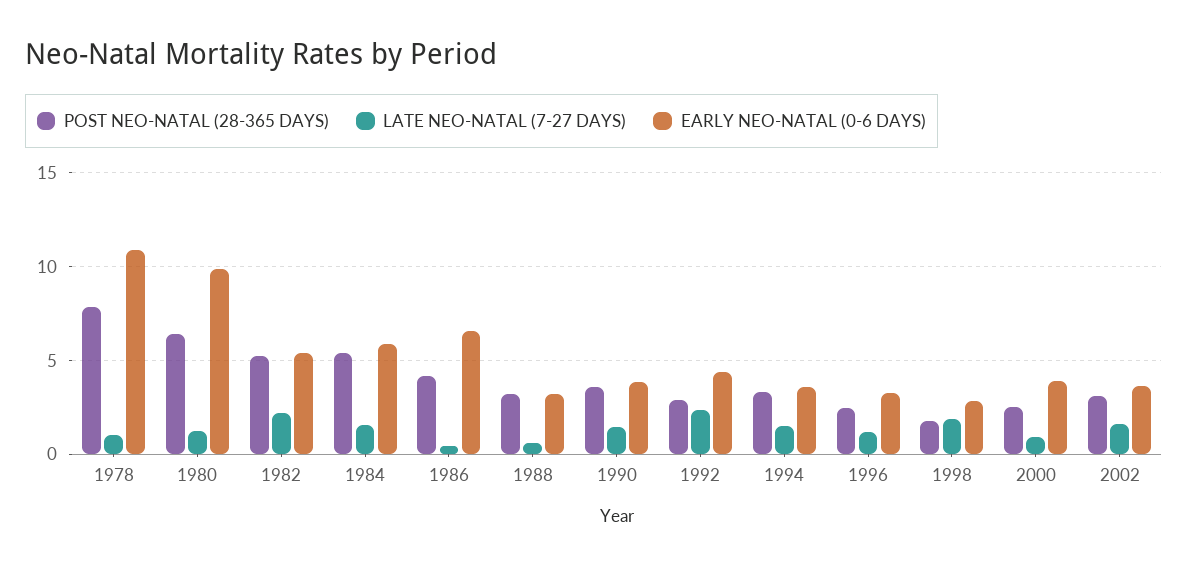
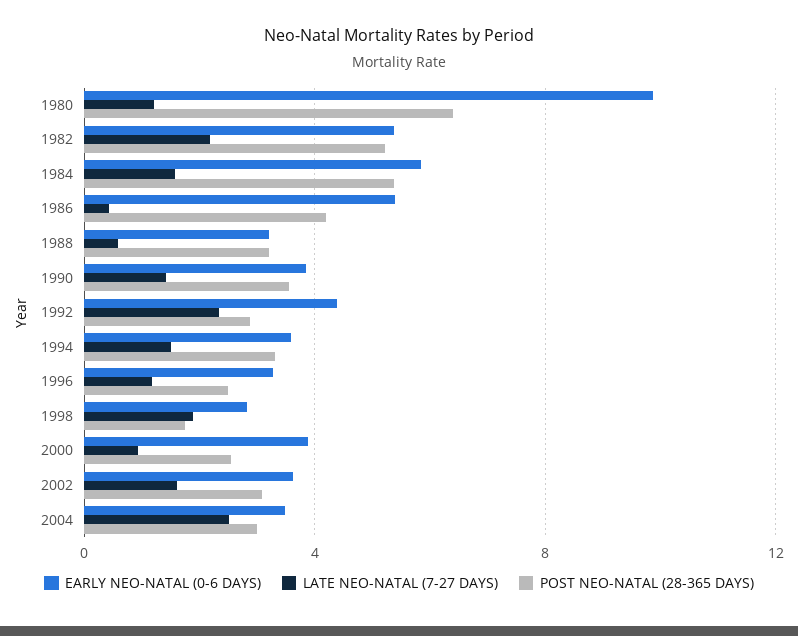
POST NEO-NATAL (28-365 DAYS), 1978: 8 -> none
LATE NEO-NATAL (7-27 DAYS), 1978: 1 -> none
EARLY NEO-NATAL (0-6 DAYS), 1978: 11 -> none
EARLY NEO-NATAL (0-6 DAYS), 1986: 6.5 -> 5.5
EARLY NEO-NATAL (0-6 DAYS), 2004: none -> 3.5
LATE NEO-NATAL (7-27 DAYS), 2004: none -> 2.5
POST NEO-NATAL (28-365 DAYS), 2004: none -> 3

